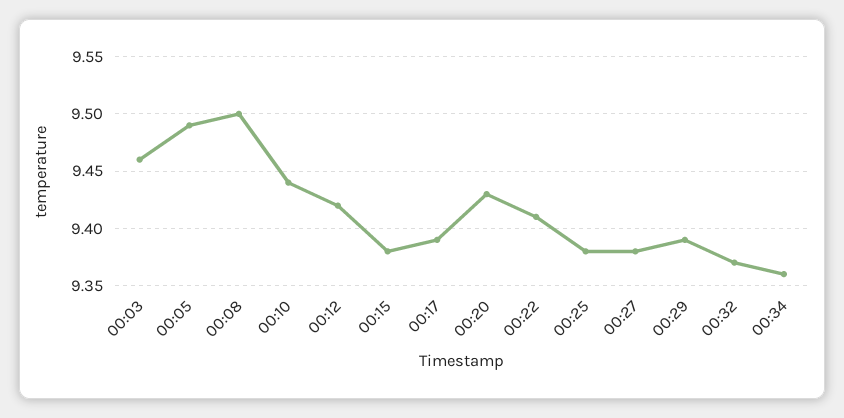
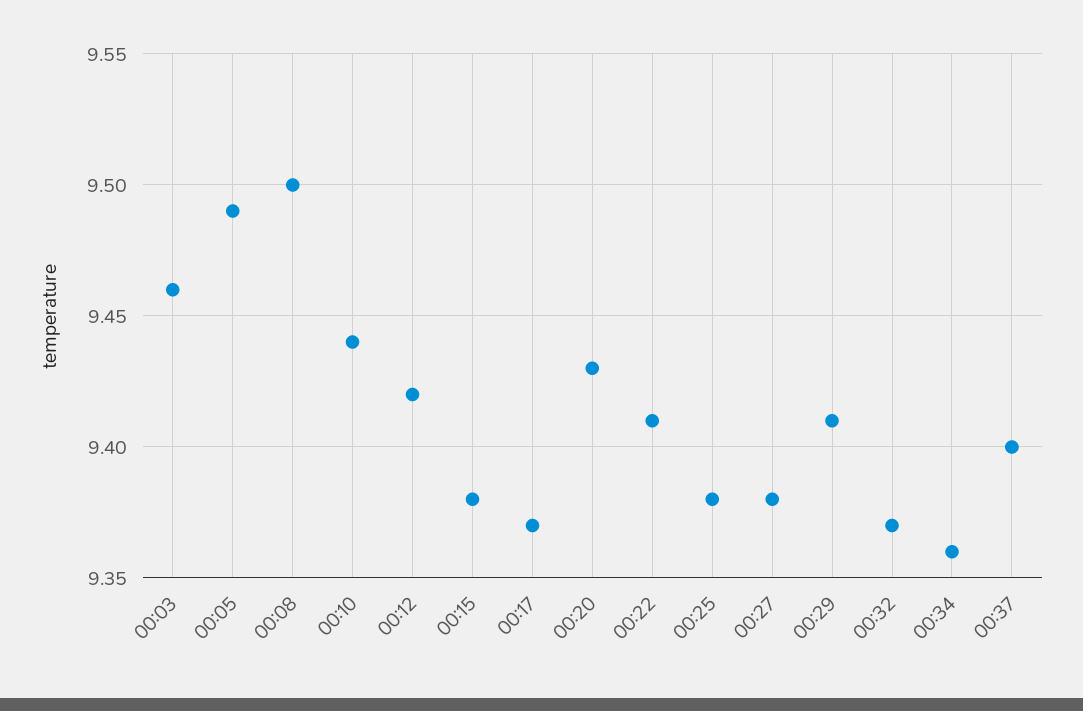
00:17: 9.39 -> 9.37
00:29: 9.39 -> 9.41
00:37: none -> 9.4

